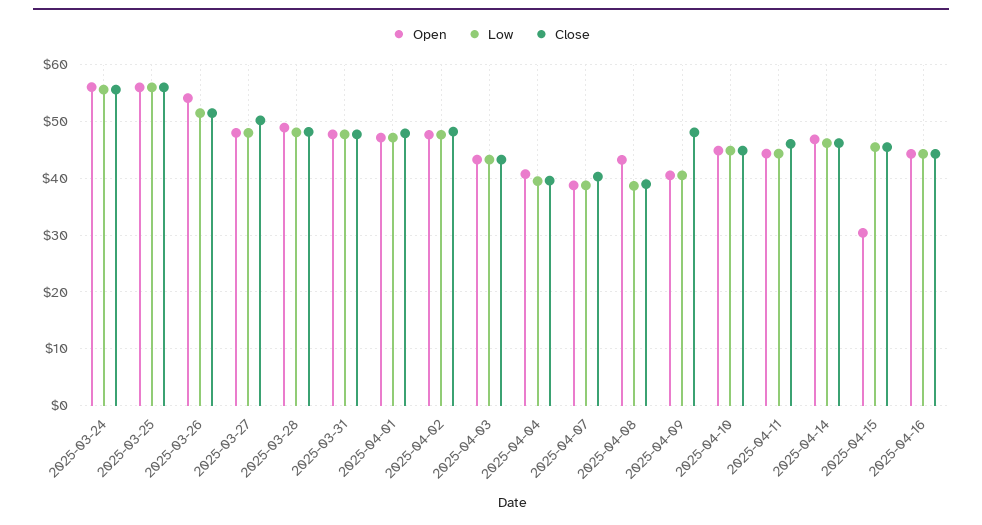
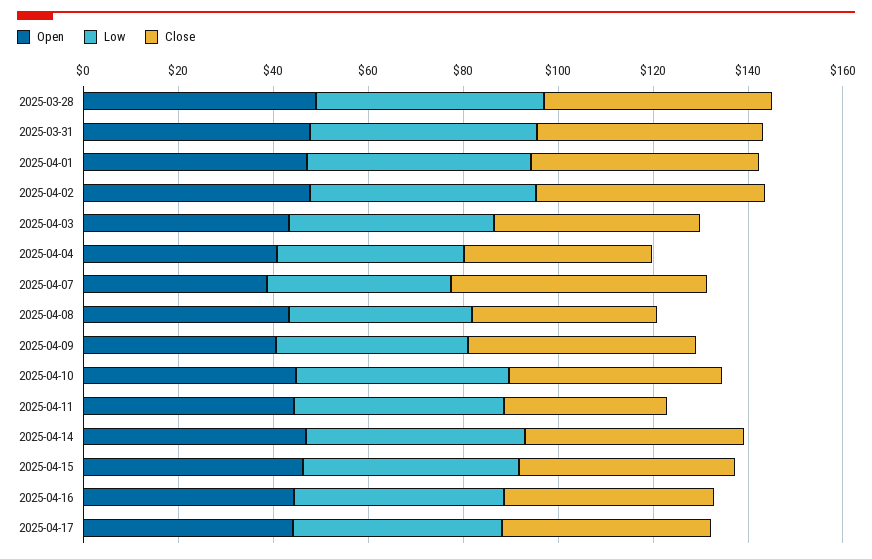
Open, 2025-03-24: 56 -> none
Low, 2025-03-24: 56 -> none
Close, 2025-03-24: 56 -> none
Open, 2025-03-25: 56 -> none
Low, 2025-03-25: 56 -> none
Close, 2025-03-25: 56 -> none
Open, 2025-03-26: 54 -> none
Low, 2025-03-26: 52 -> none
Close, 2025-03-26: 52 -> none
Open, 2025-03-27: 48 -> none
Low, 2025-03-27: 48 -> none
Close, 2025-03-27: 50 -> none
Close, 2025-04-07: 40 -> 55
Close, 2025-04-11: 46 -> 35
Open, 2025-04-15: 30 -> 45
Open, 2025-04-17: none -> 45
Low, 2025-04-17: none -> 45
Close, 2025-04-17: none -> 45

